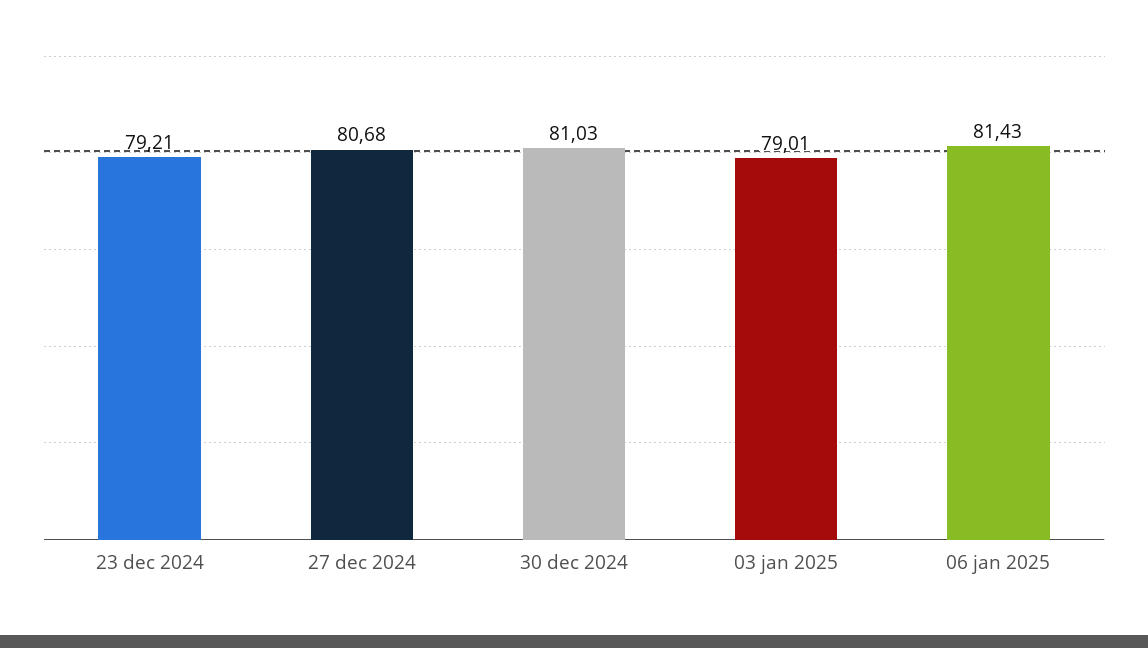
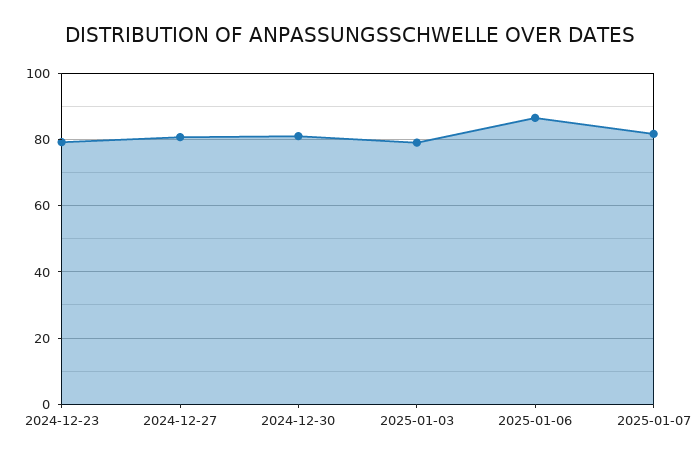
06 jan 2025: 81.43 -> 86
2025-01-07: none -> 82

